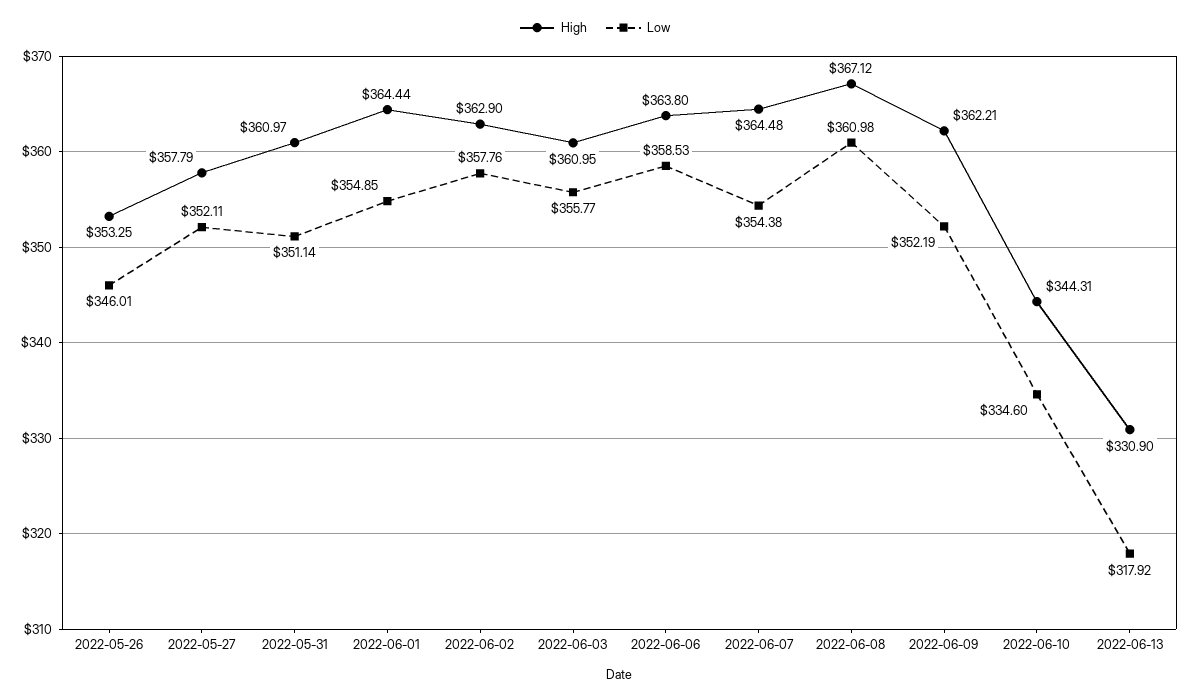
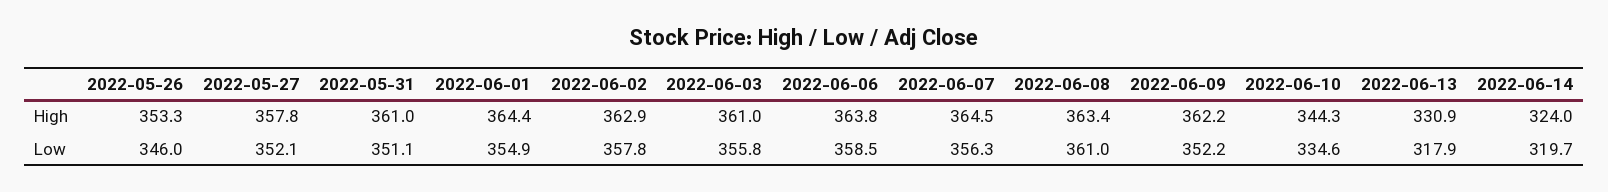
Low, 2022-06-07: 354.38 -> 356.3
High, 2022-06-08: 367.12 -> 363.4
High, 2022-06-14: none -> 324
Low, 2022-06-14: none -> 319.7

